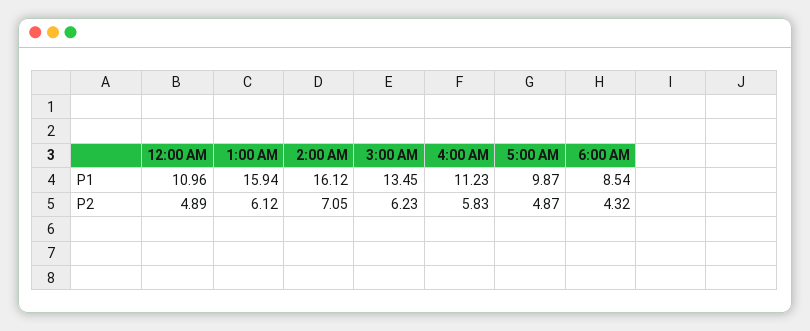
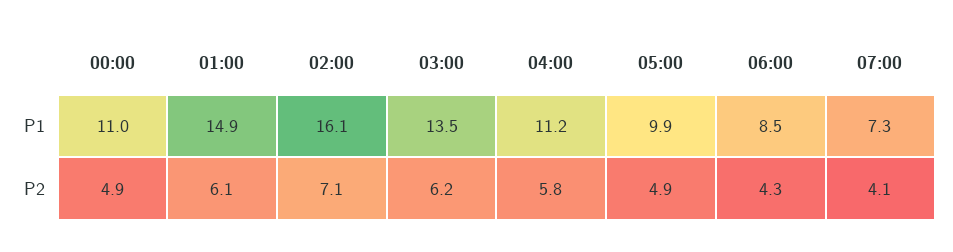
1:00 AM, P1: 15.94 -> 14.9
07:00, P1: none -> 7.3
07:00, P2: none -> 4.1

